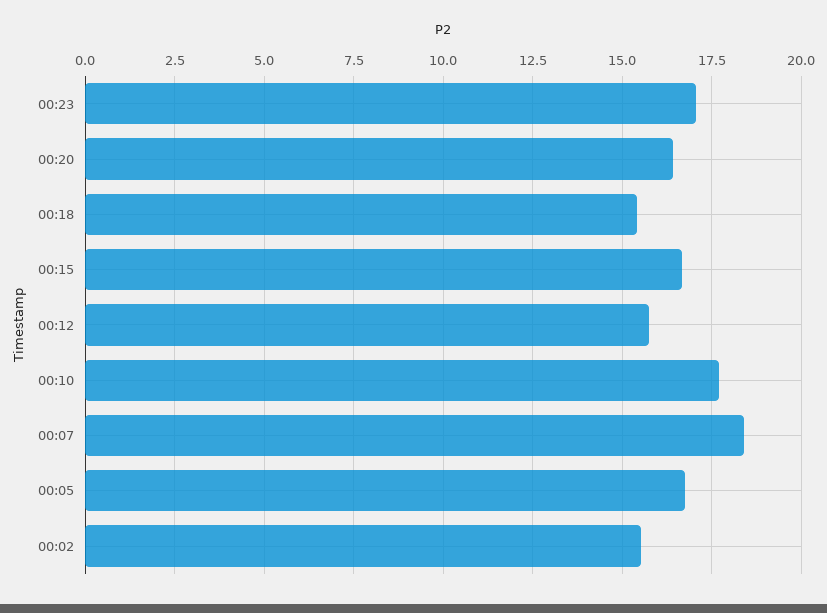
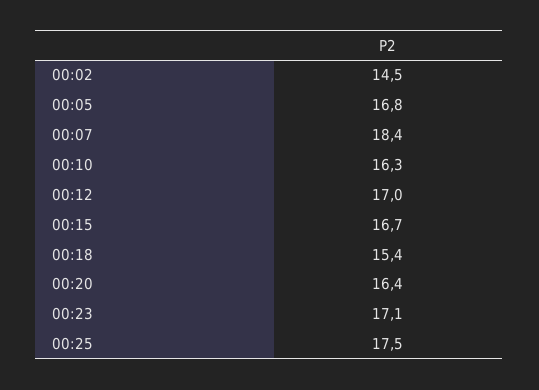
00:12: 15.75 -> 17
00:10: 17.75 -> 16.3
00:02: 15.5 -> 14.5
00:25: none -> 17.5

